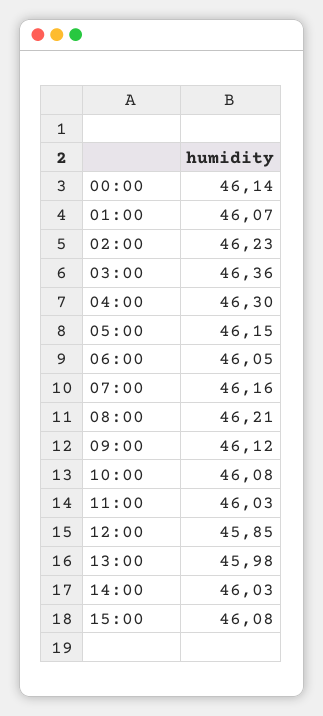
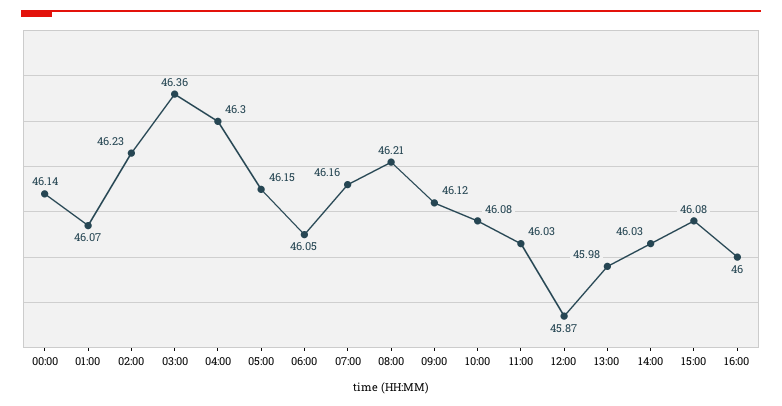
12:00: 45.85 -> 45.87
16:00: none -> 46

